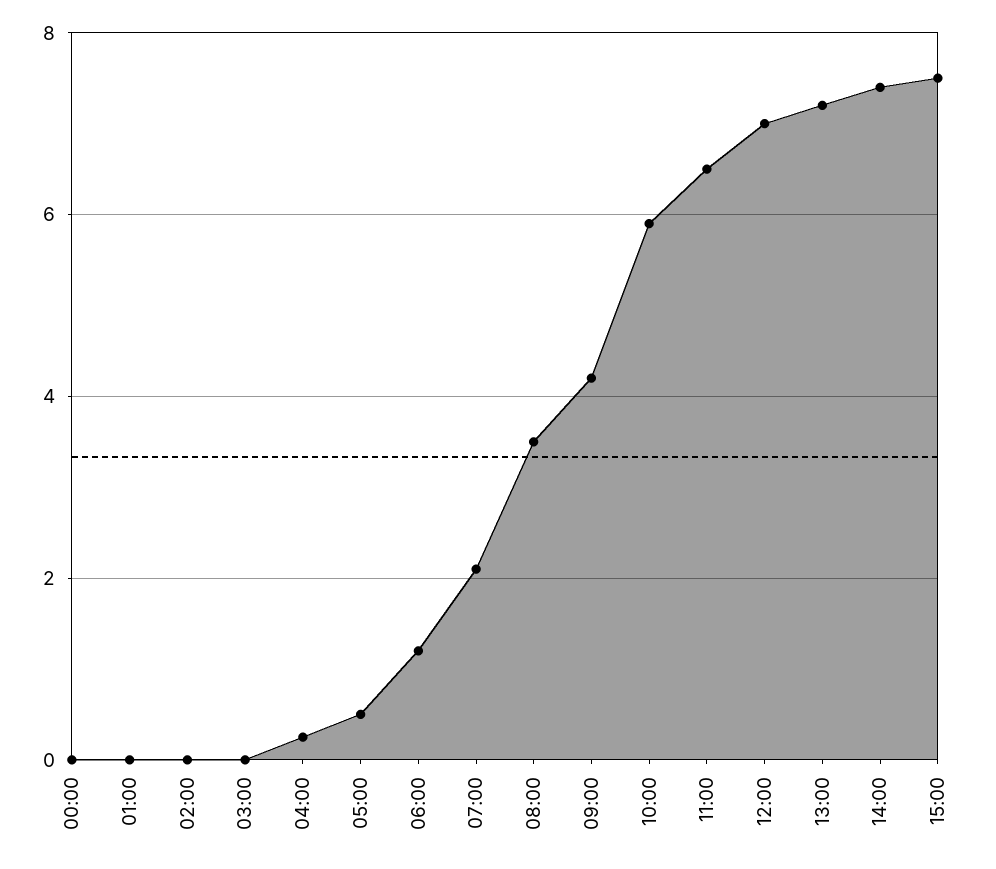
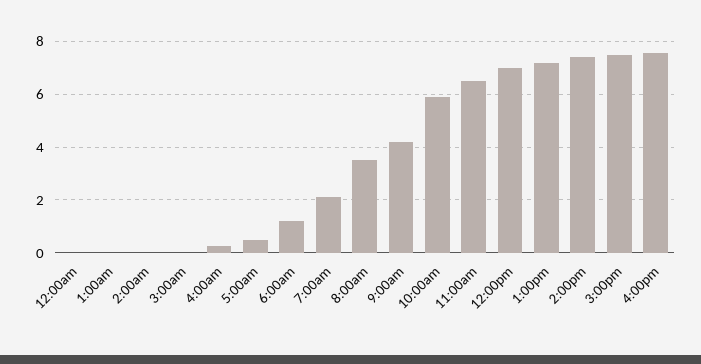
4:00pm: none -> 7.5

